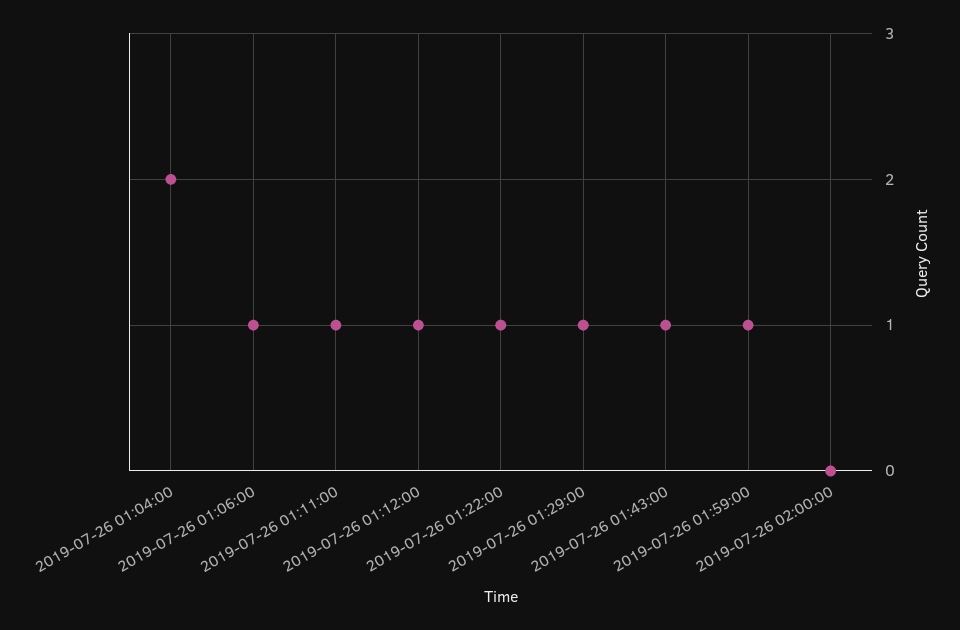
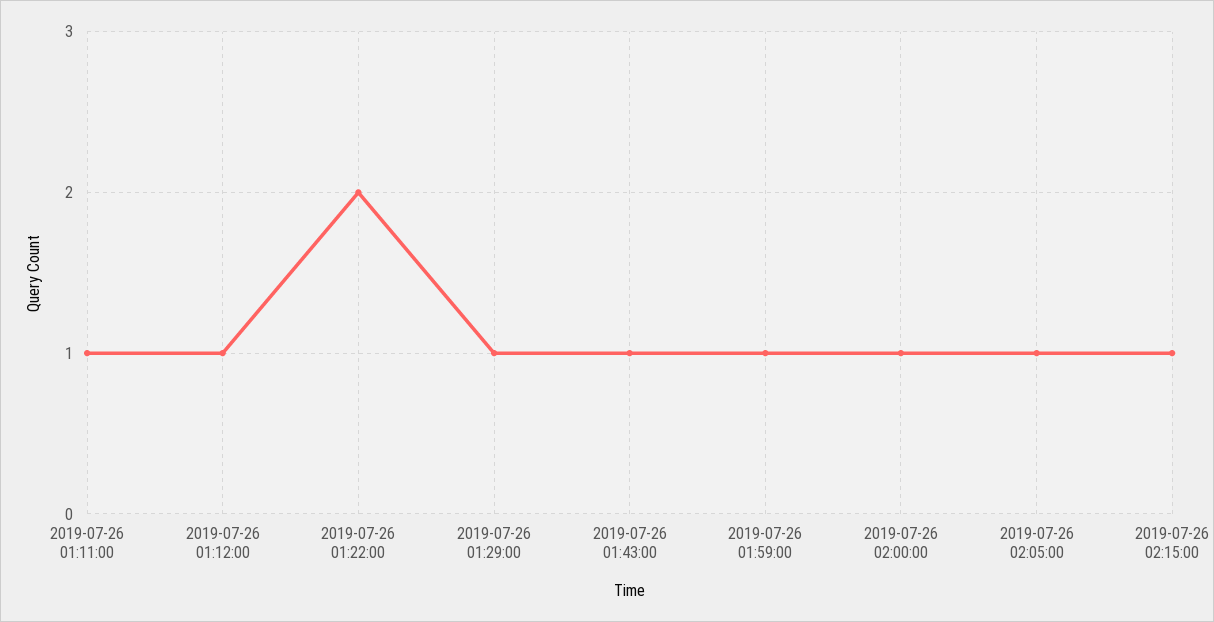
2019-07-26 01:04:00: 2 -> none
2019-07-26 01:06:00: 1 -> none
2019-07-26 01:22:00: 1 -> 2
2019-07-26 02:00:00: 0 -> 1
2019-07-26 02:05:00: none -> 1
2019-07-26 02:15:00: none -> 1

